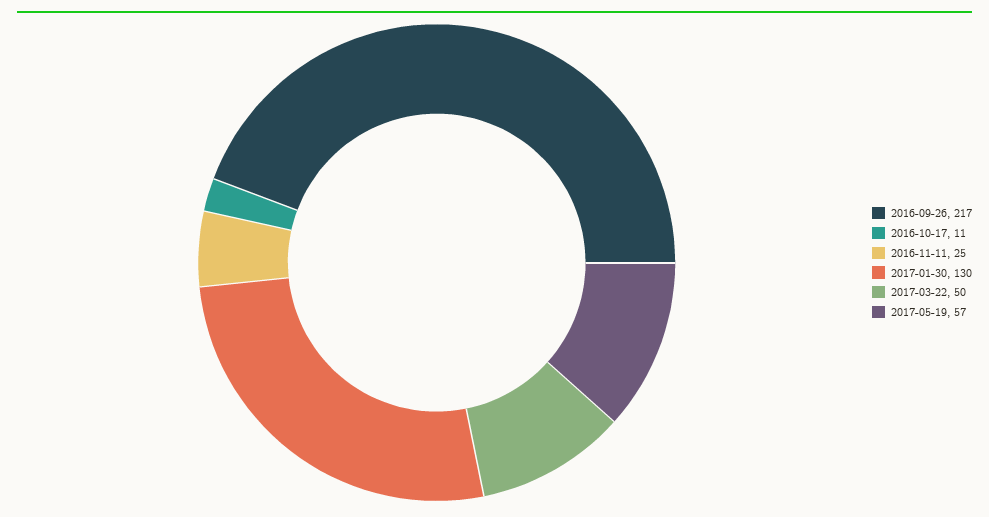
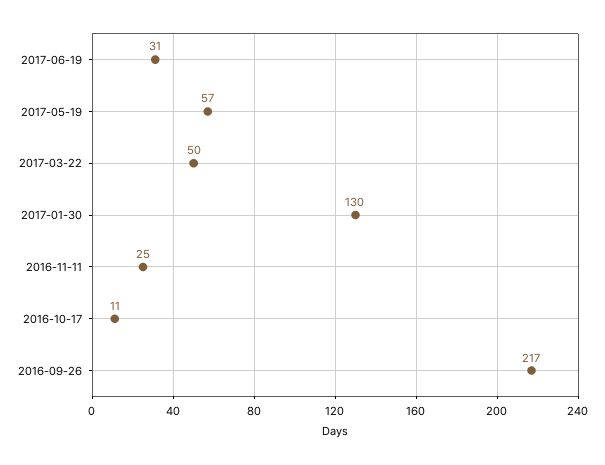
2017-06-19: none -> 31

